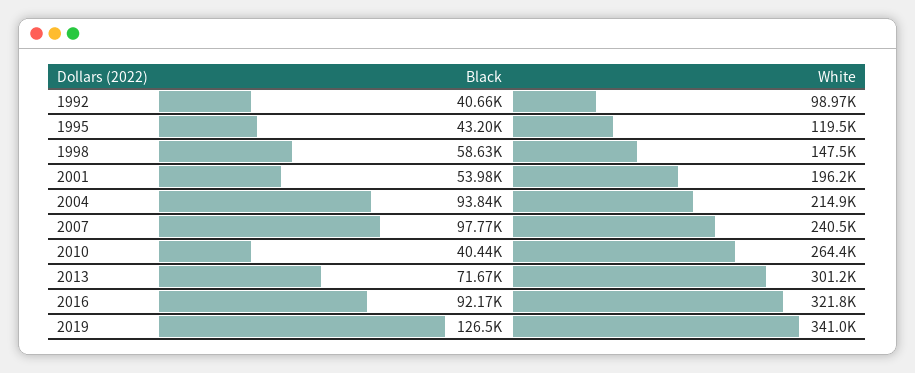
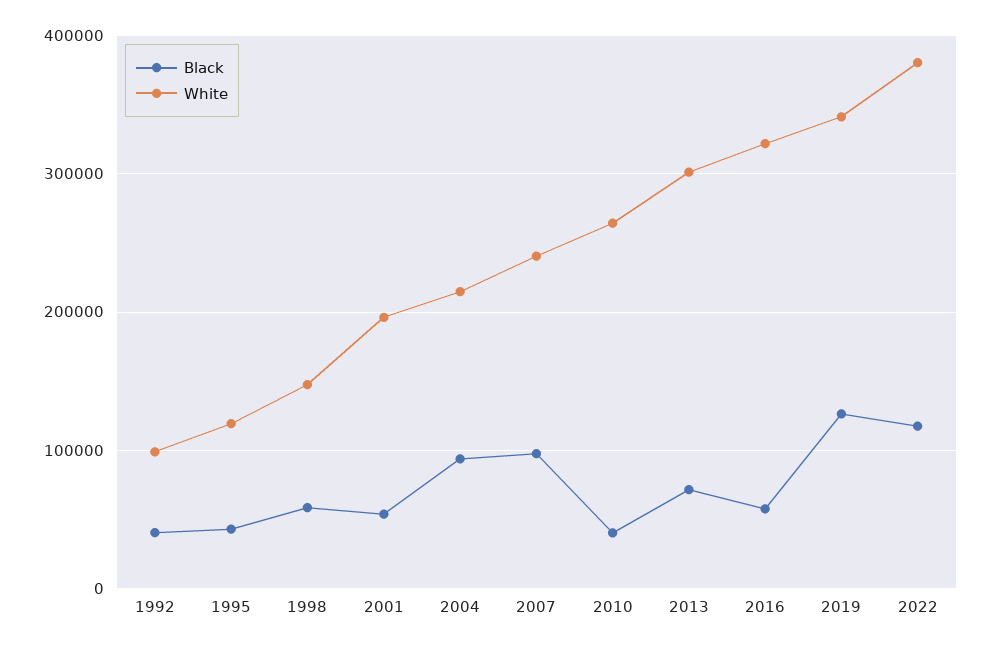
Black, 2016: 92170 -> 60000
Black, 2022: none -> 120000
White, 2022: none -> 380000

